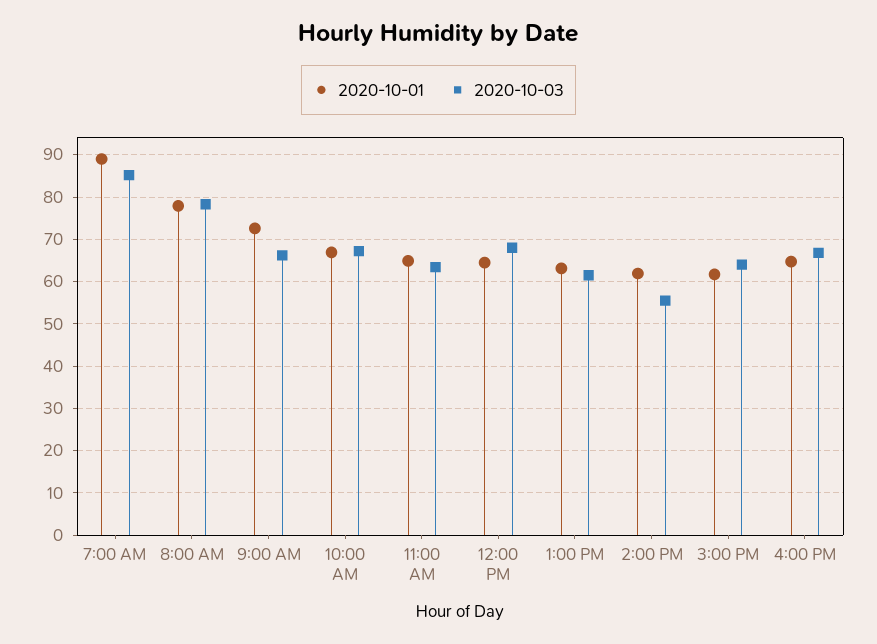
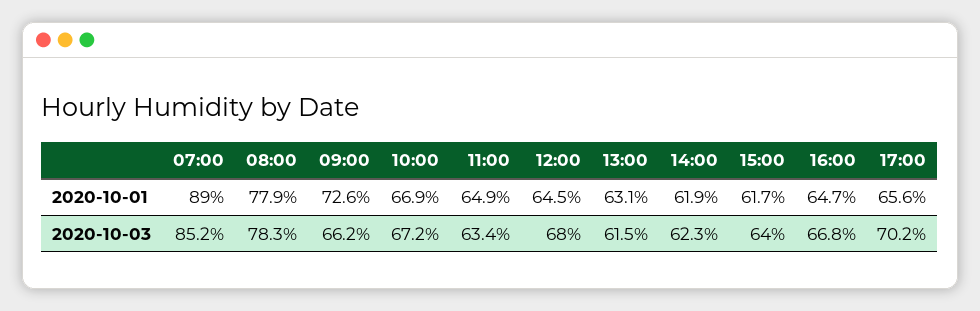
2020-10-03, 2:00 PM: 56 -> 62.3
2020-10-01, 17:00: none -> 65.6
2020-10-03, 17:00: none -> 70.2

